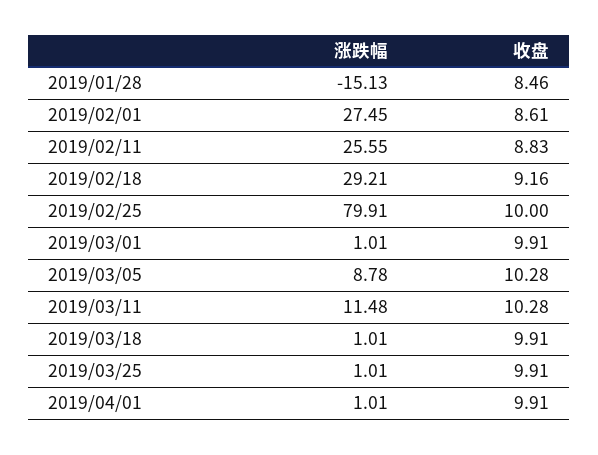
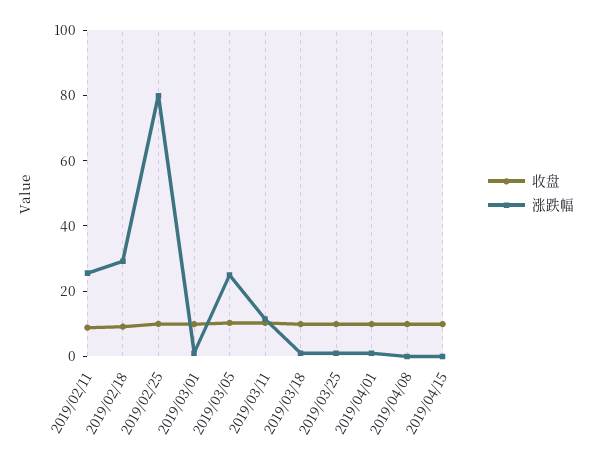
涨跌幅, 2019/01/28: -15.13 -> none
收盘, 2019/01/28: 8.46 -> none
涨跌幅, 2019/02/01: 27.45 -> none
收盘, 2019/02/01: 8.61 -> none
涨跌幅, 2019/03/05: 8.78 -> 25
收盘, 2019/04/08: none -> 10
涨跌幅, 2019/04/08: none -> 0
收盘, 2019/04/15: none -> 10
涨跌幅, 2019/04/15: none -> 0

